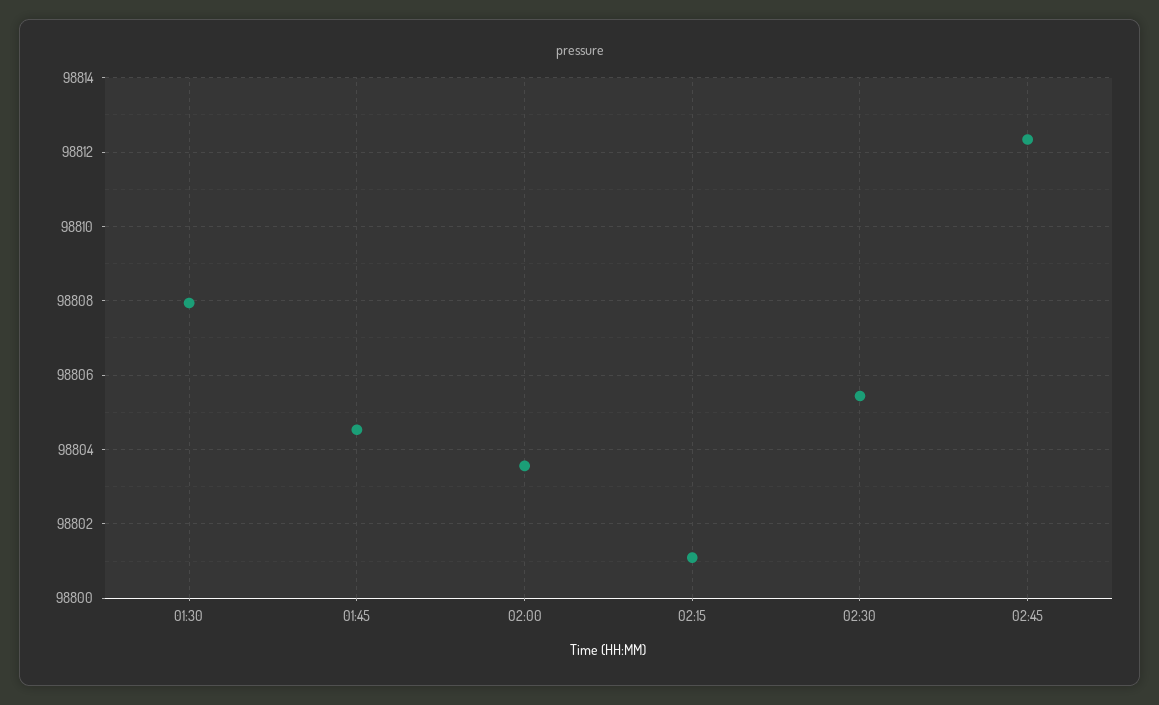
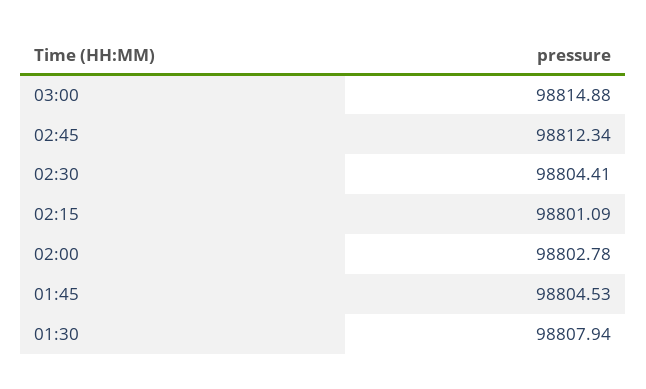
02:00: 98803.6 -> 98802.78
02:30: 98805.4 -> 98804.41
03:00: none -> 98814.88

